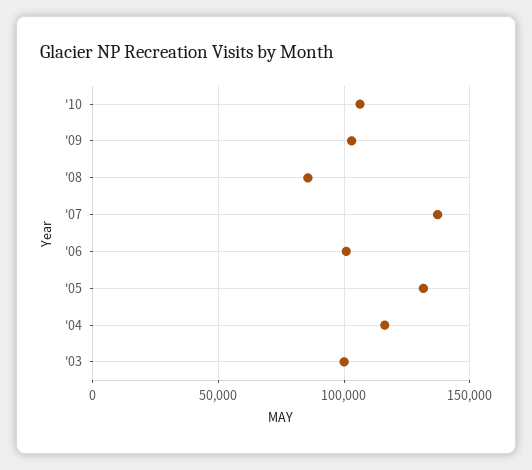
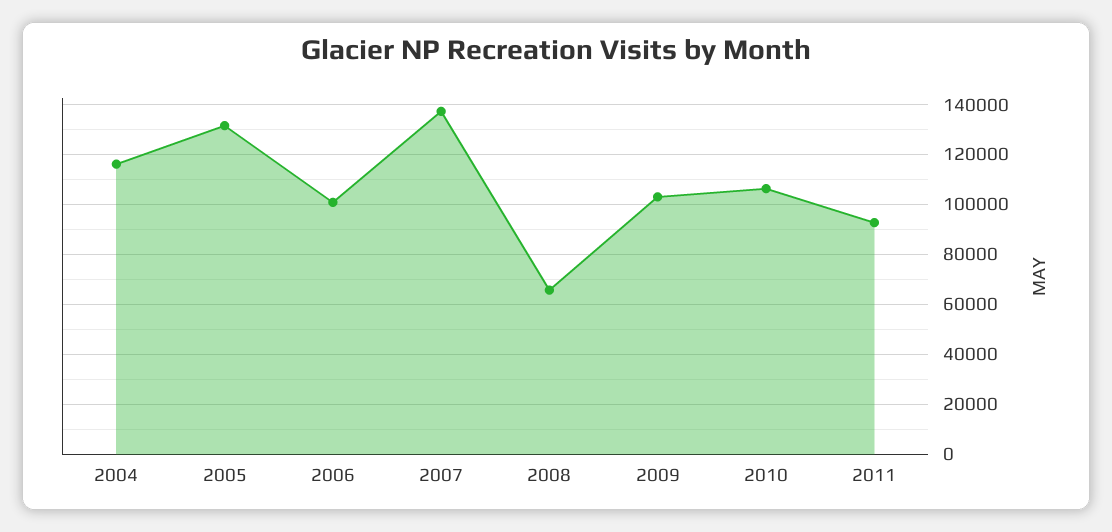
'08: 85000 -> 65000
'03: 100000 -> none
2011: none -> 92500

